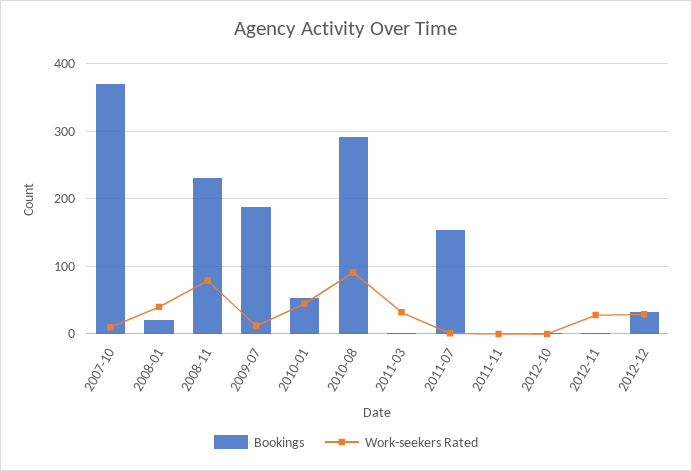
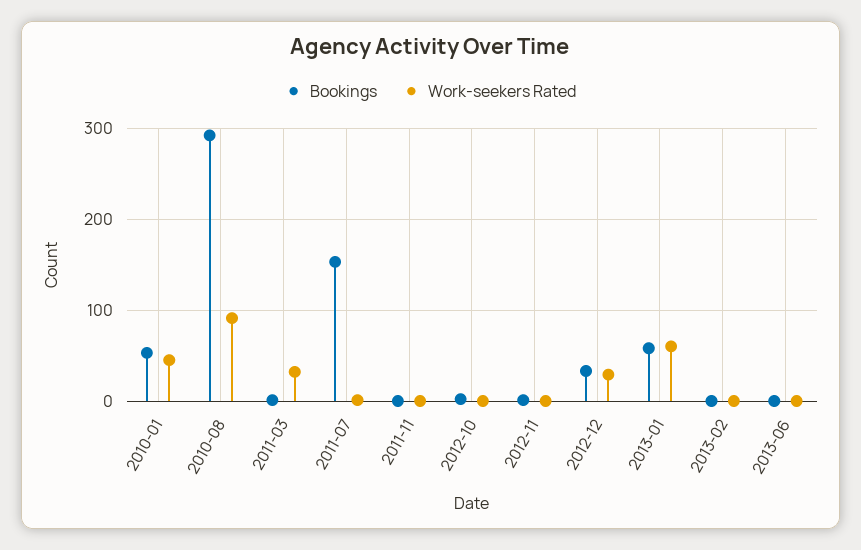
Bookings, 2007-10: 370 -> none
Work-seekers Rated, 2007-10: 10 -> none
Bookings, 2008-01: 20 -> none
Work-seekers Rated, 2008-01: 40 -> none
Bookings, 2008-11: 230 -> none
Work-seekers Rated, 2008-11: 80 -> none
Bookings, 2009-07: 190 -> none
Work-seekers Rated, 2009-07: 10 -> none
Work-seekers Rated, 2012-11: 30 -> 0
Bookings, 2013-01: none -> 60
Work-seekers Rated, 2013-01: none -> 60
Bookings, 2013-02: none -> 0
Work-seekers Rated, 2013-02: none -> 0
Bookings, 2013-06: none -> 0
Work-seekers Rated, 2013-06: none -> 0

